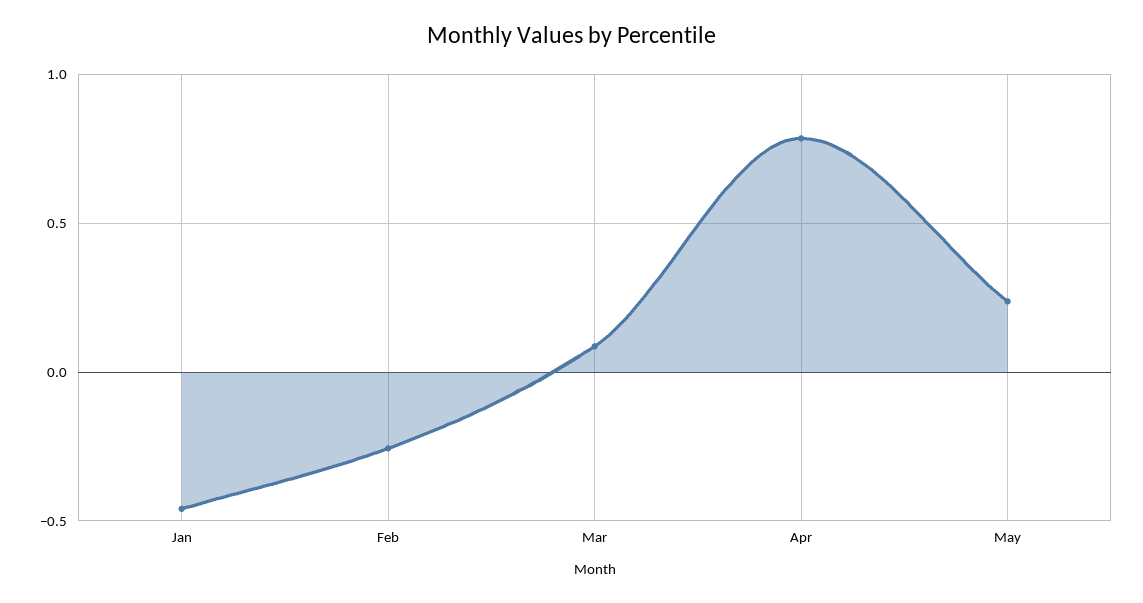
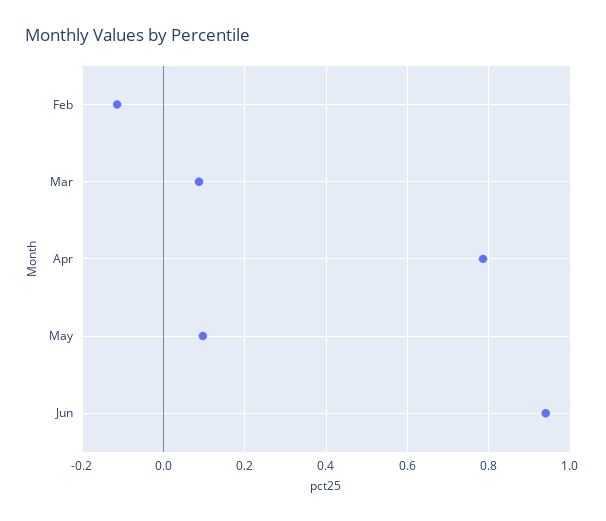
Jan: -0.45 -> none
Feb: -0.25 -> -0.12
May: 0.25 -> 0.1
Jun: none -> 0.94

